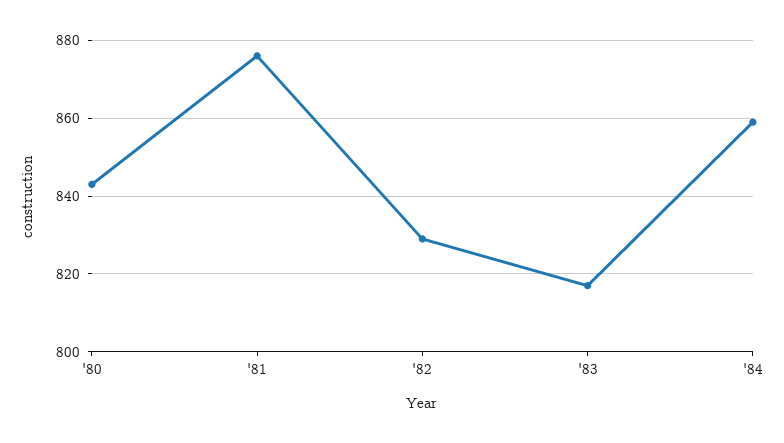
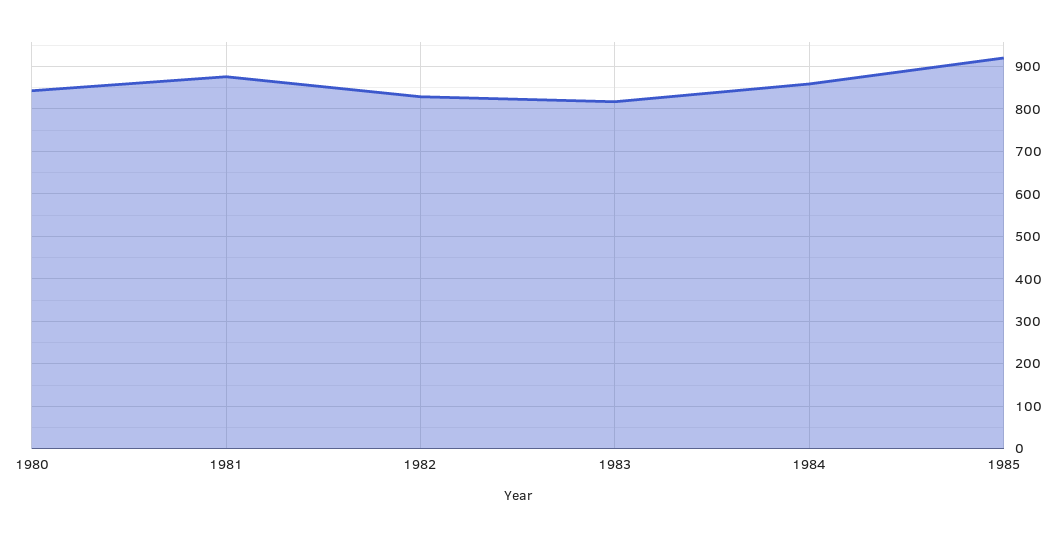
1985: none -> 920

